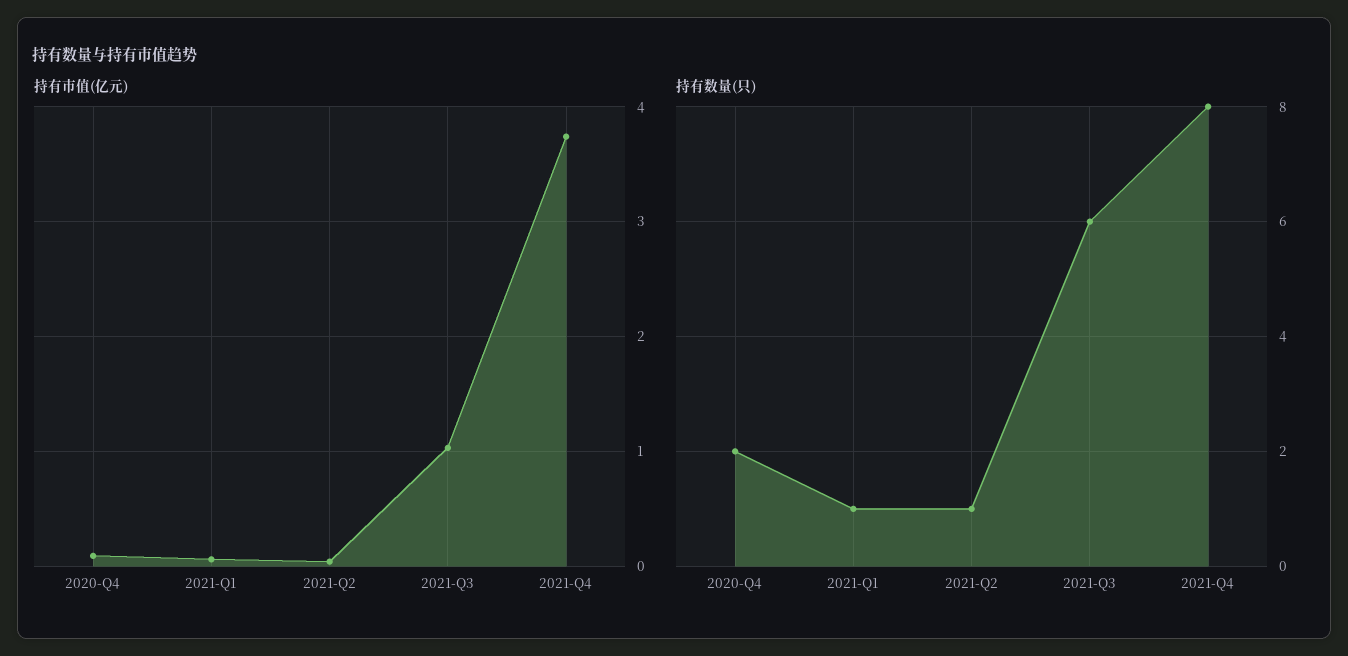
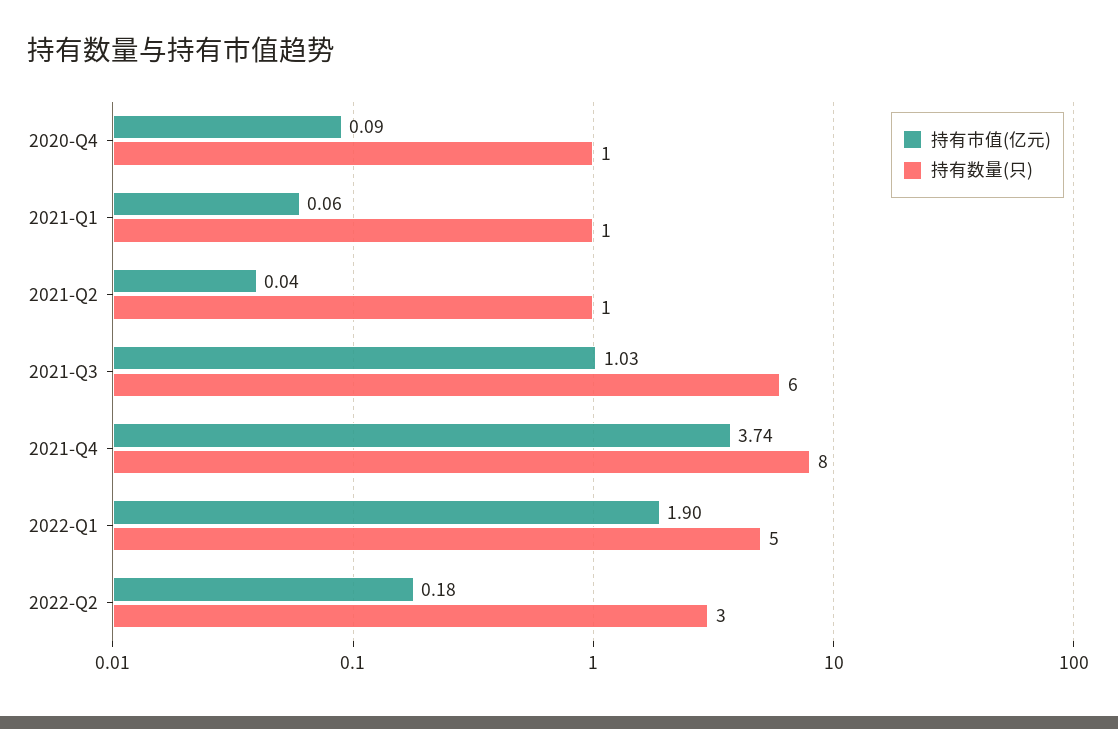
持有数量(只), 2020-Q4: 2 -> 1
持有市值(亿元), 2022-Q1: none -> 1.9
持有数量(只), 2022-Q1: none -> 5
持有市值(亿元), 2022-Q2: none -> 0.18
持有数量(只), 2022-Q2: none -> 3

